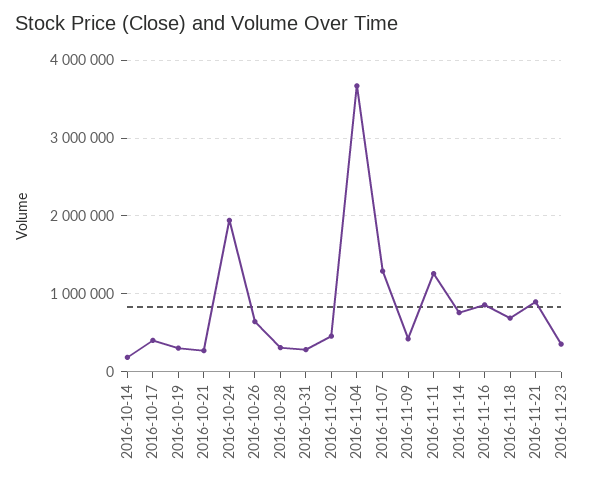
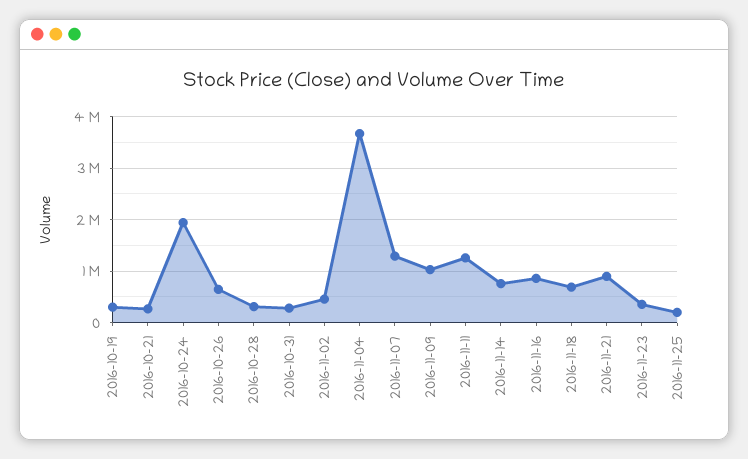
2016-10-14: 200000 -> none
2016-10-17: 400000 -> none
2016-11-09: 400000 -> 1000000
2016-11-25: none -> 200000

